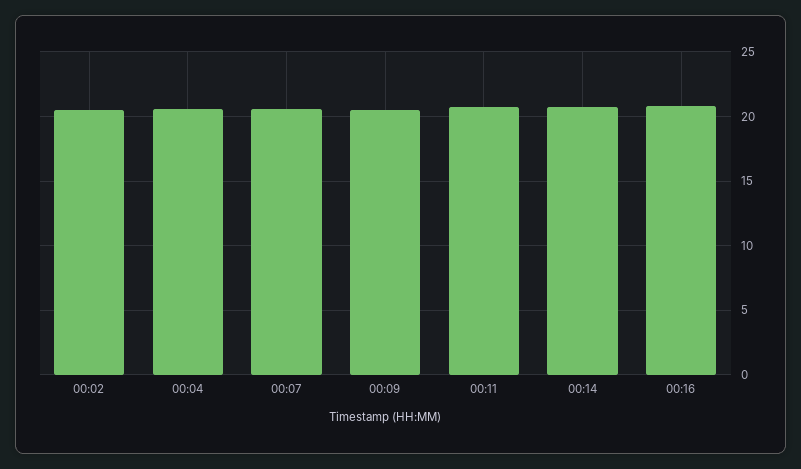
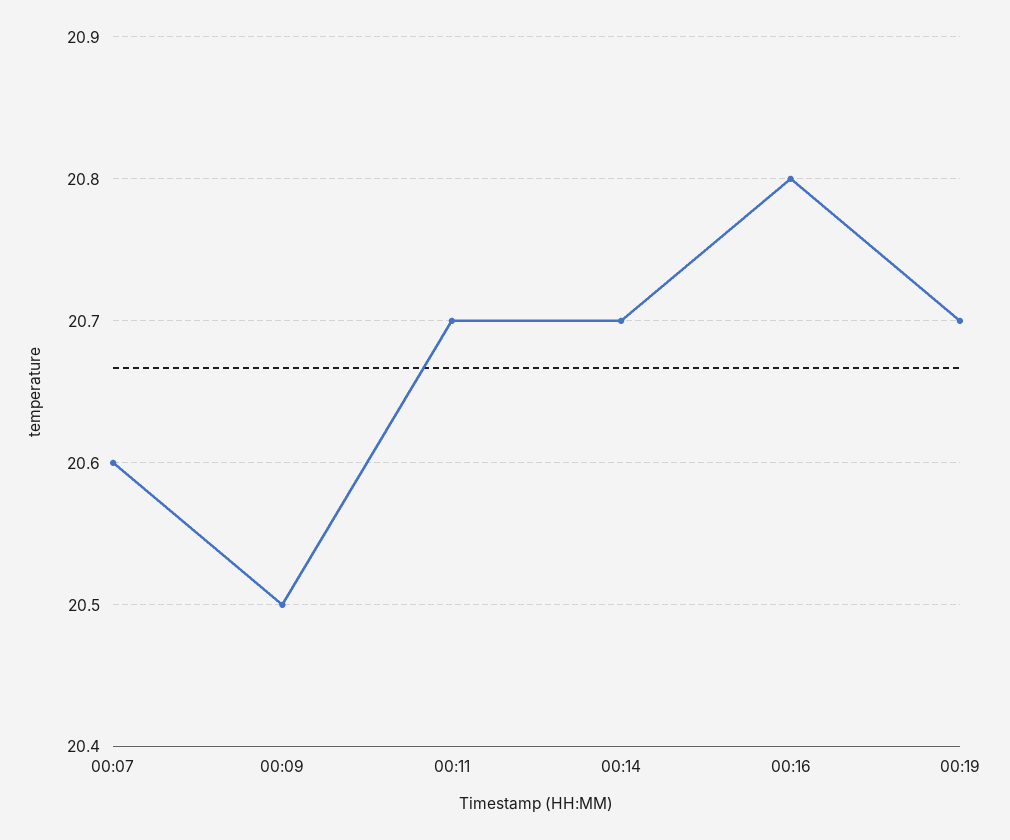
00:02: 20.5 -> none
00:04: 20.5 -> none
00:19: none -> 20.7

